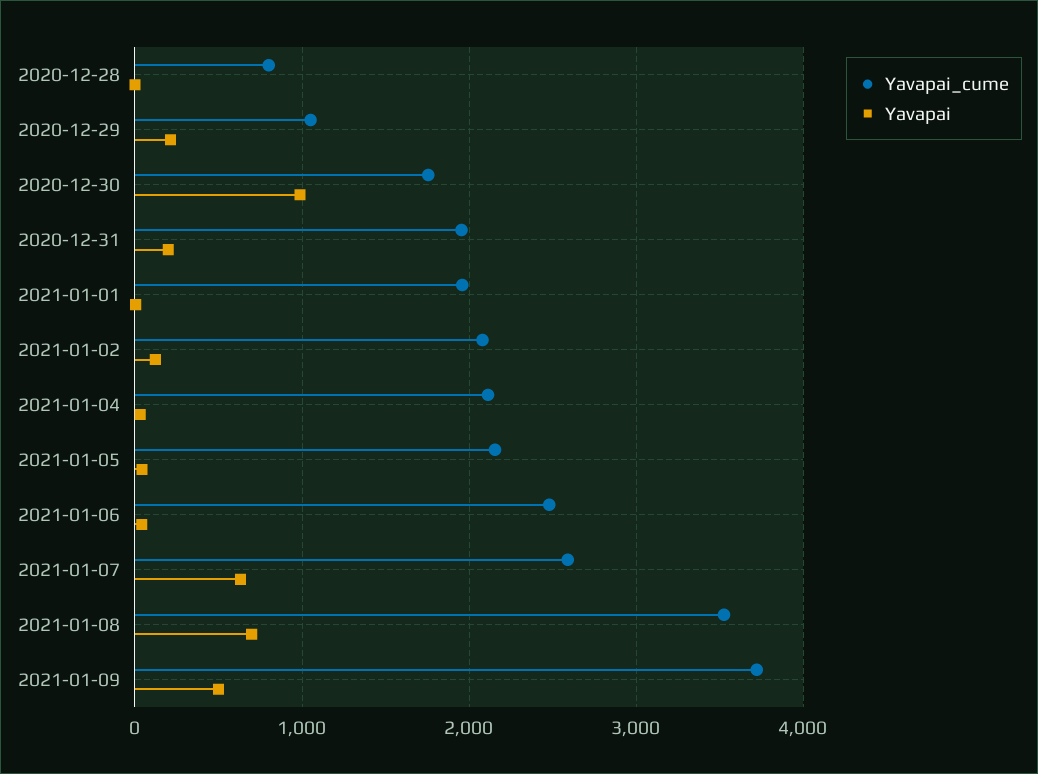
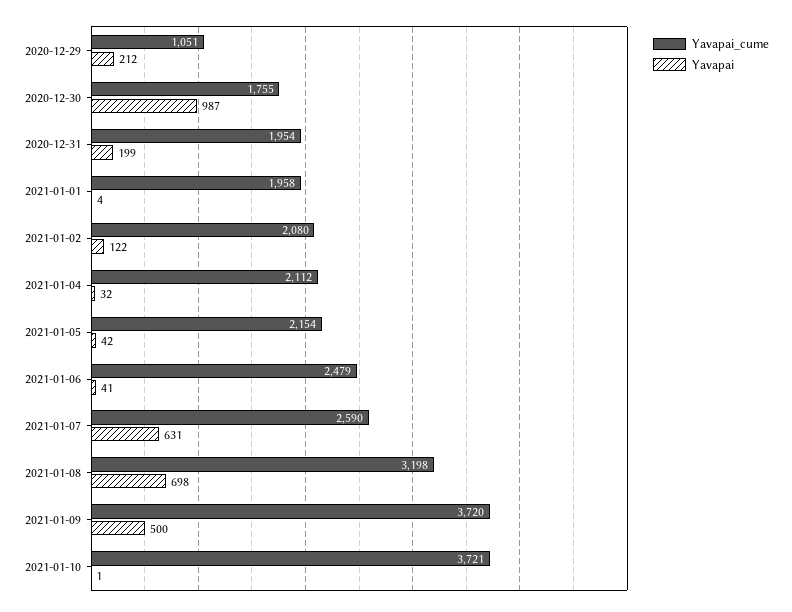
Yavapai_cume, 2020-12-28: 800 -> none
Yavapai, 2020-12-28: 0 -> none
Yavapai_cume, 2021-01-08: 3500 -> 3198
Yavapai_cume, 2021-01-10: none -> 3721
Yavapai, 2021-01-10: none -> 1

